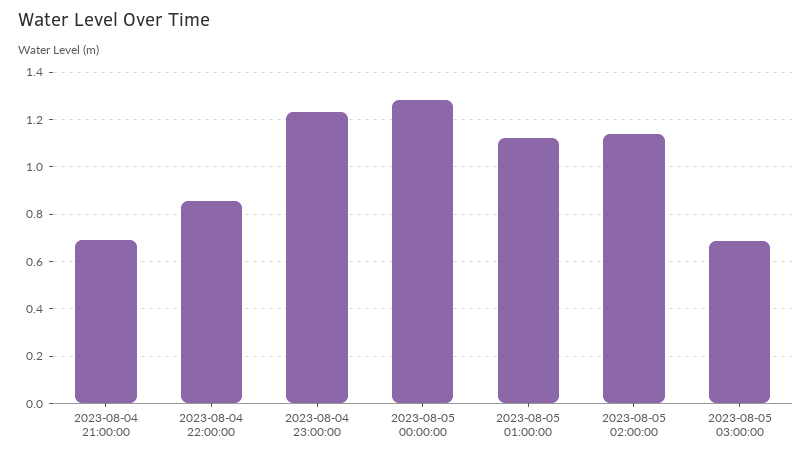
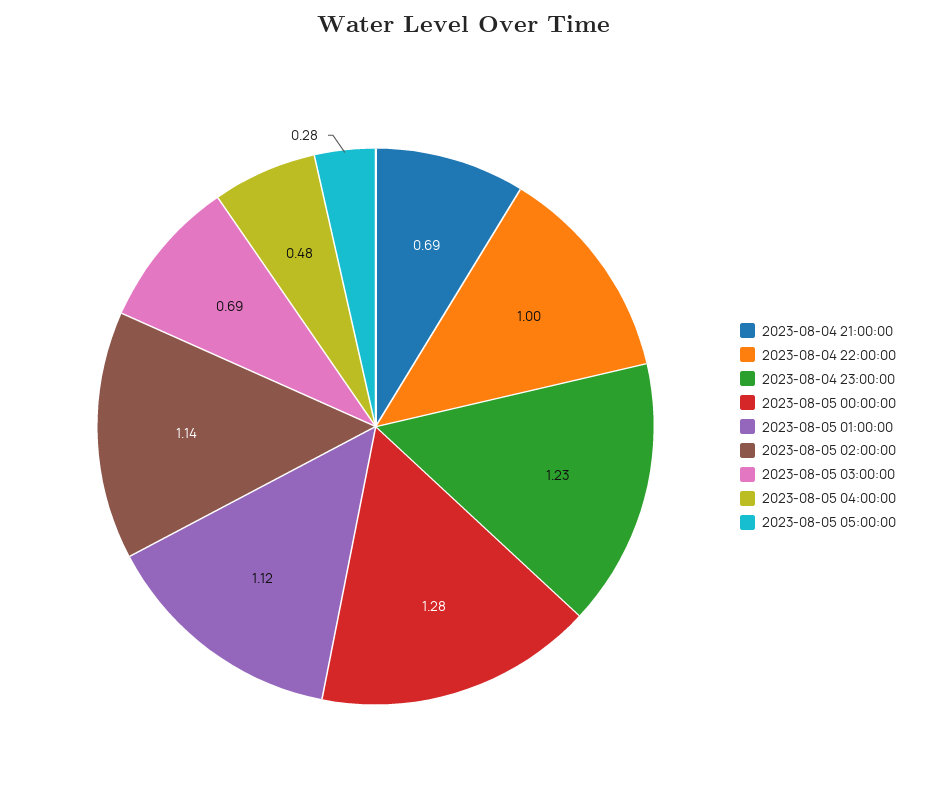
2023-08-04 22:00:00: 0.85 -> 1
2023-08-05 04:00:00: none -> 0.48
2023-08-05 05:00:00: none -> 0.28

